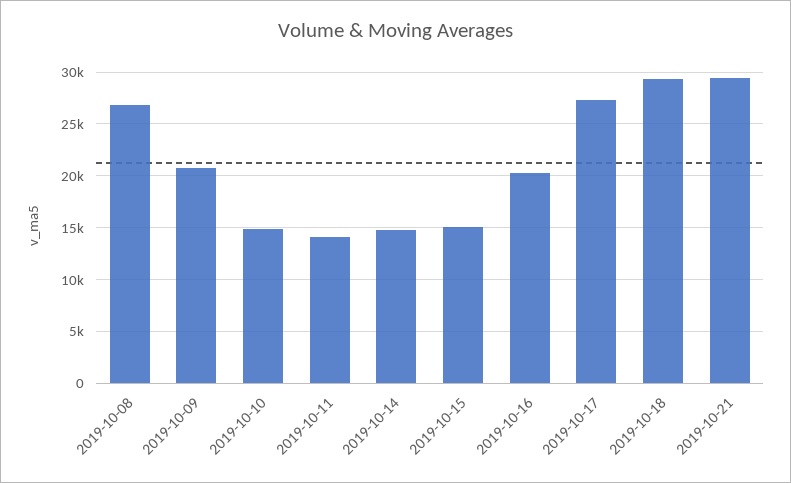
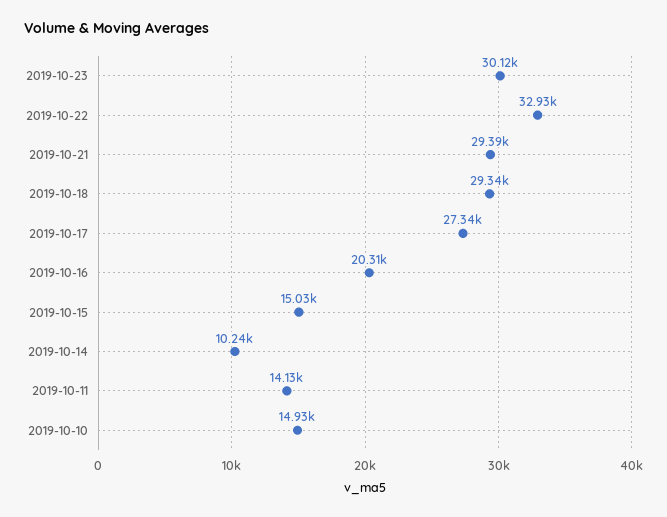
2019-10-08: 27000 -> none
2019-10-09: 21000 -> none
2019-10-14: 15000 -> 10240
2019-10-23: none -> 30120
2019-10-22: none -> 32930

